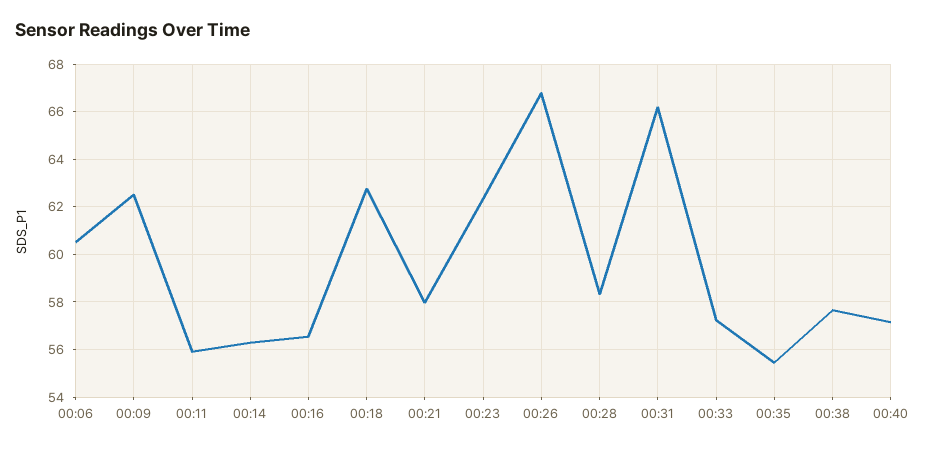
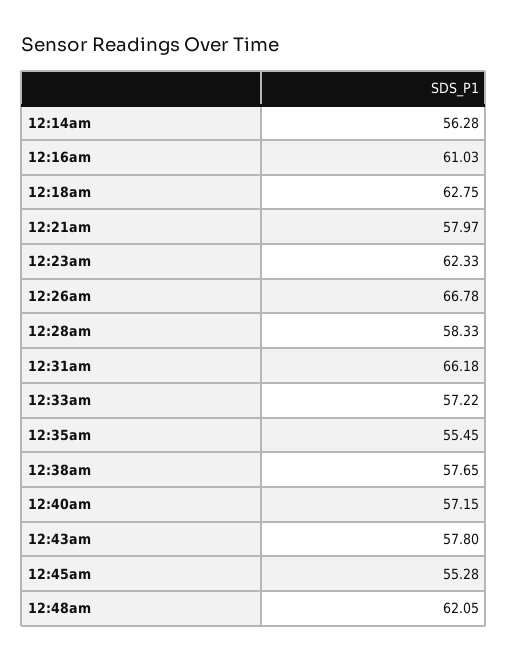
00:06: 60.5 -> none
00:09: 62.5 -> none
00:11: 56 -> none
00:16: 56.5 -> 61.03
12:43am: none -> 57.8
12:45am: none -> 55.28
12:48am: none -> 62.05

